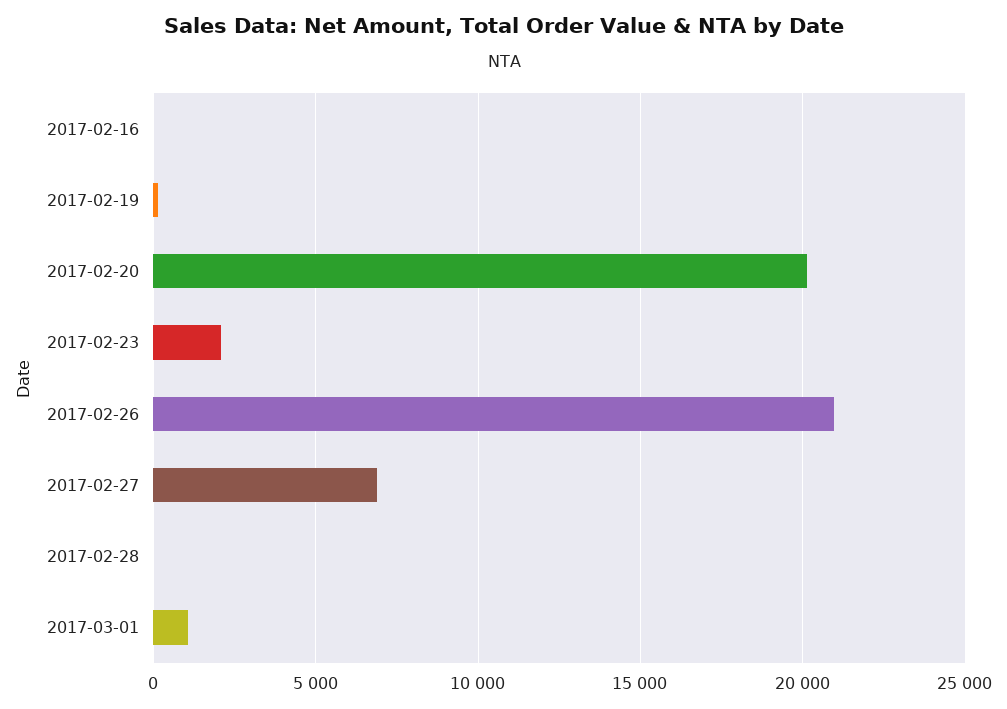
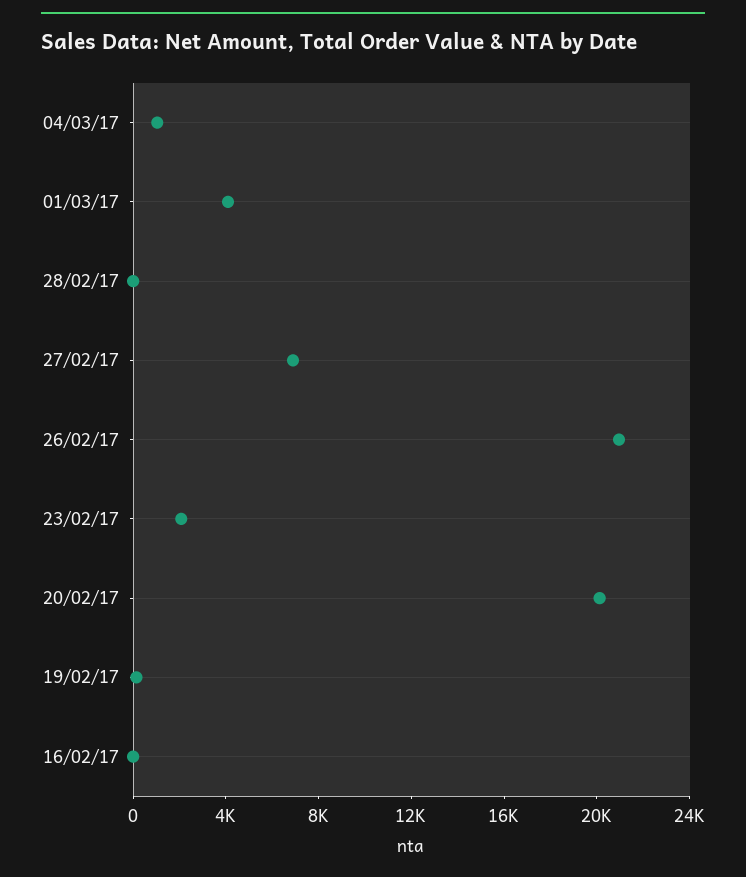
2017-03-01: 1000 -> 4000
04/03/17: none -> 1000

